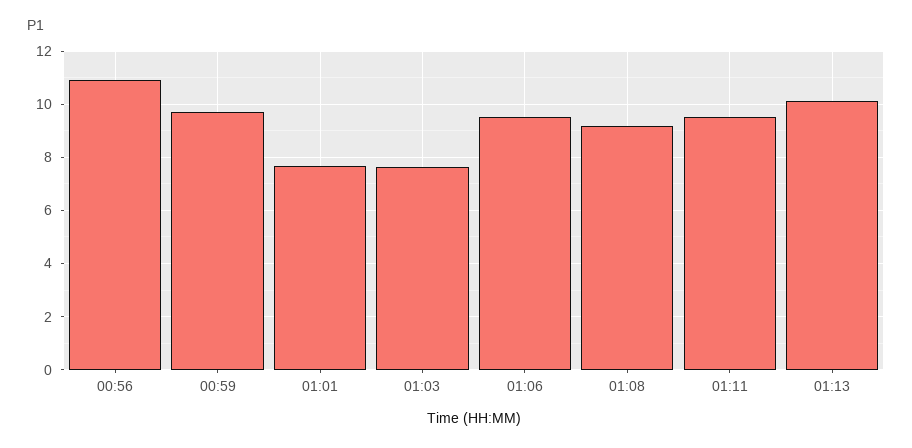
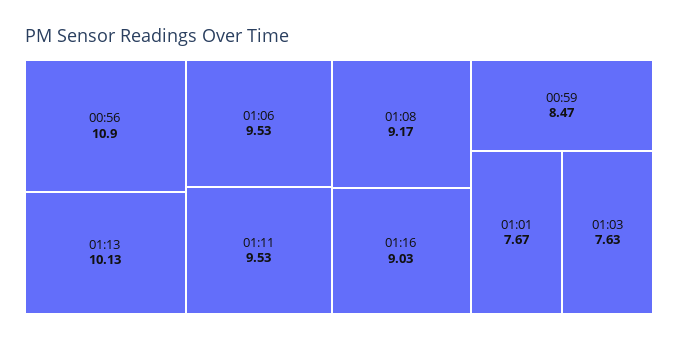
00:59: 9.75 -> 8.47
01:16: none -> 9.03

